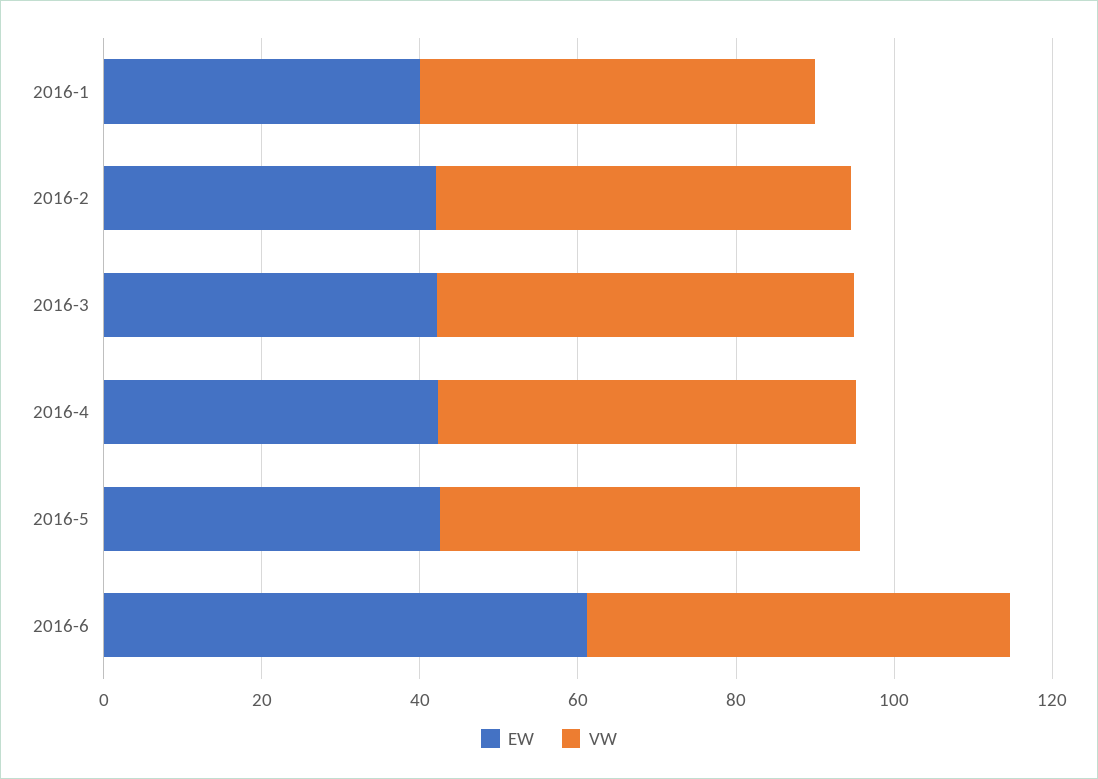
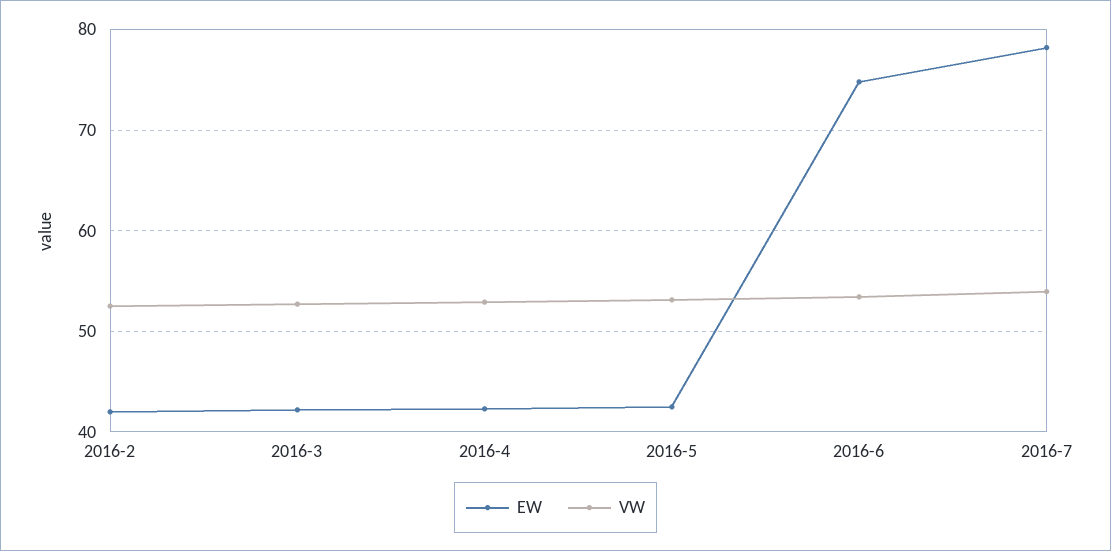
EW, 2016-1: 40 -> none
VW, 2016-1: 50 -> none
EW, 2016-6: 60 -> 75
EW, 2016-7: none -> 78
VW, 2016-7: none -> 54

